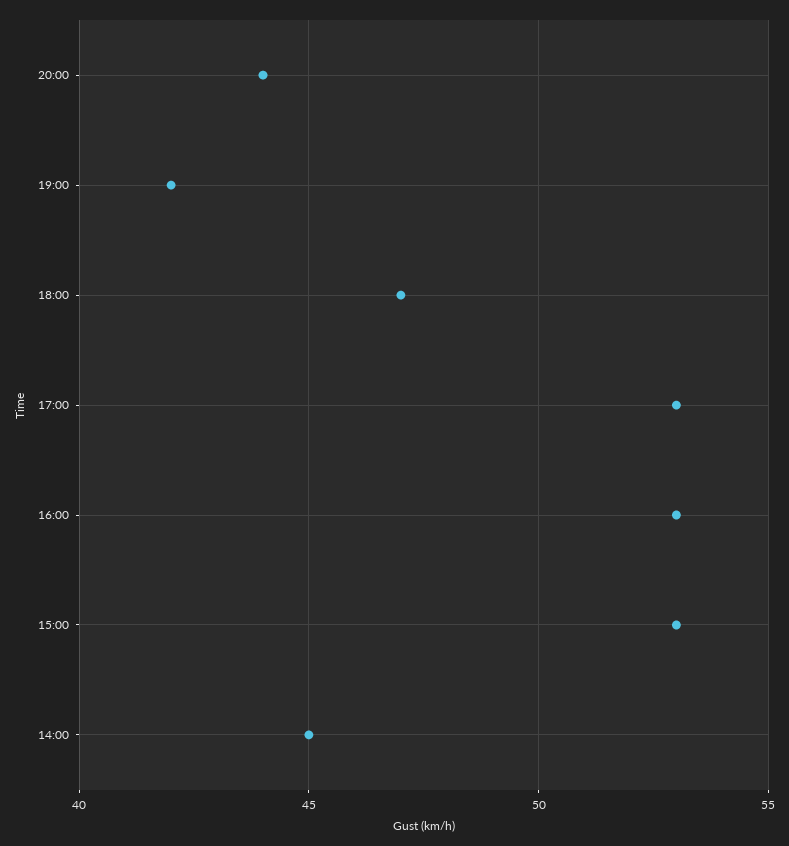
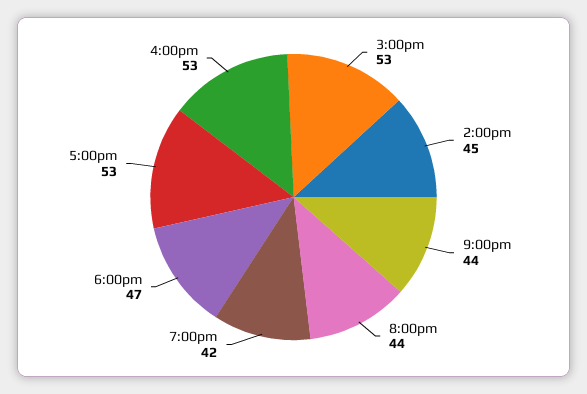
9:00pm: none -> 44

